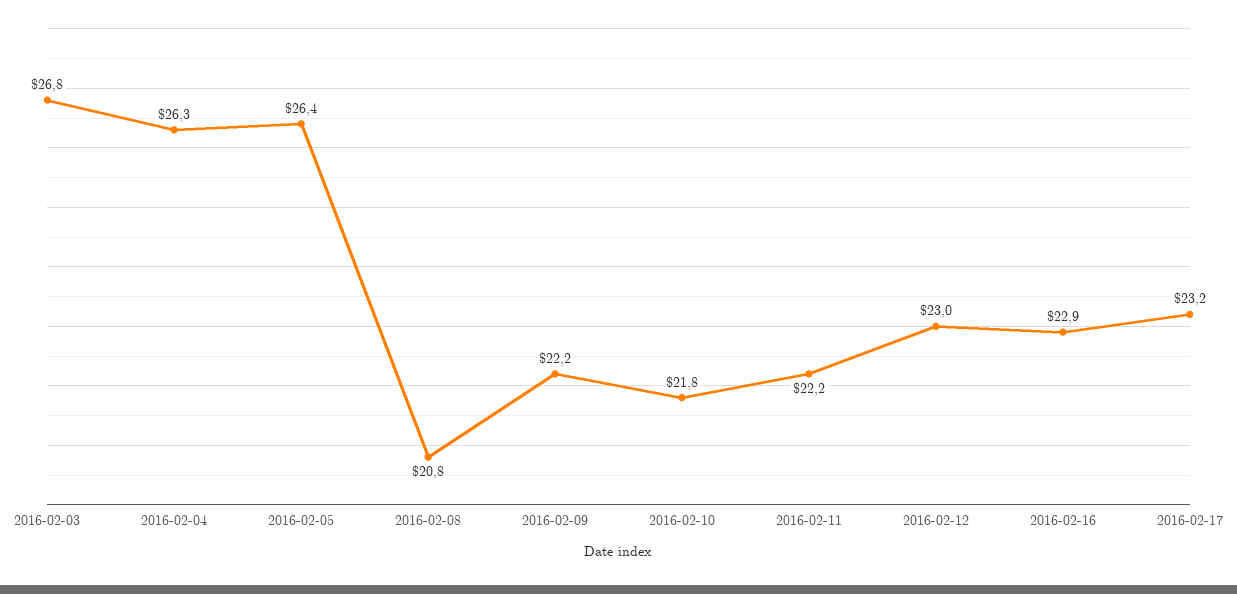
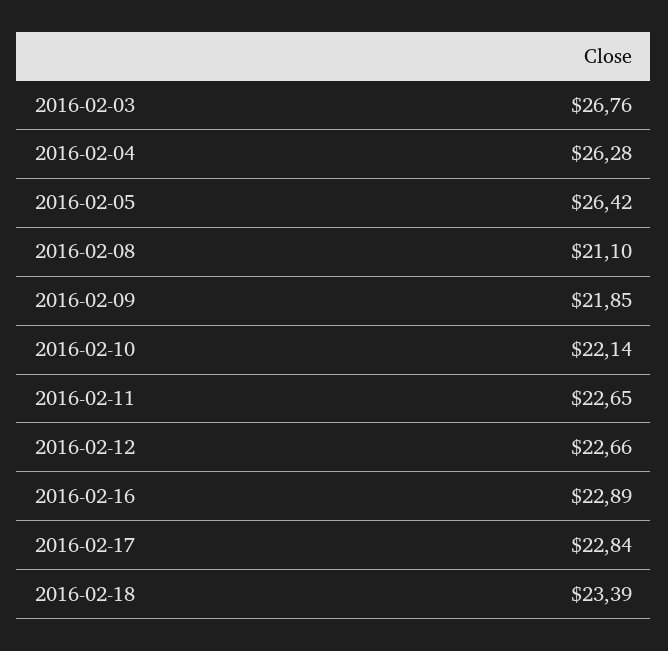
2016-02-08: 20.8 -> 21.1
2016-02-09: 22.2 -> 21.85
2016-02-10: 21.8 -> 22.14
2016-02-11: 22.2 -> 22.65
2016-02-12: 23 -> 22.66
2016-02-17: 23.2 -> 22.84
2016-02-18: none -> 23.39

